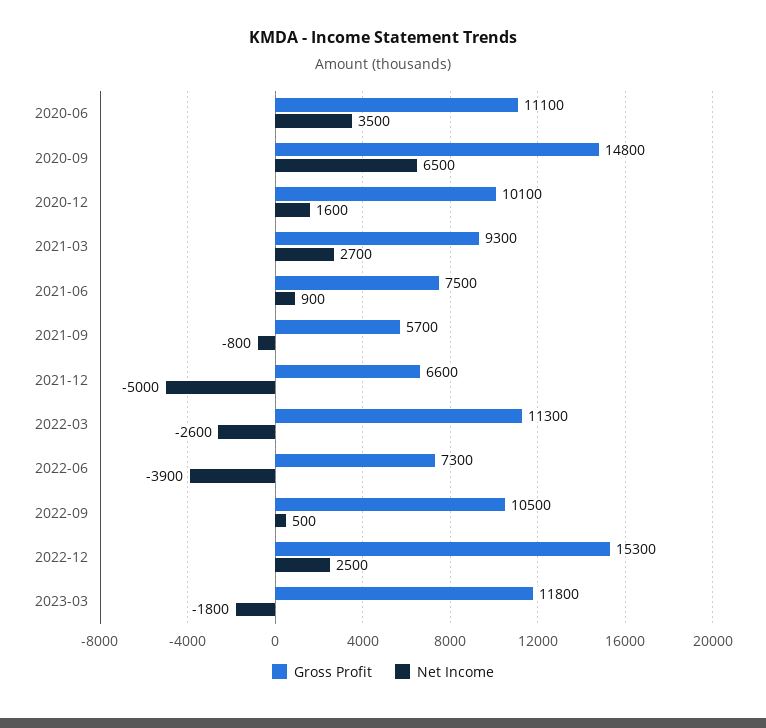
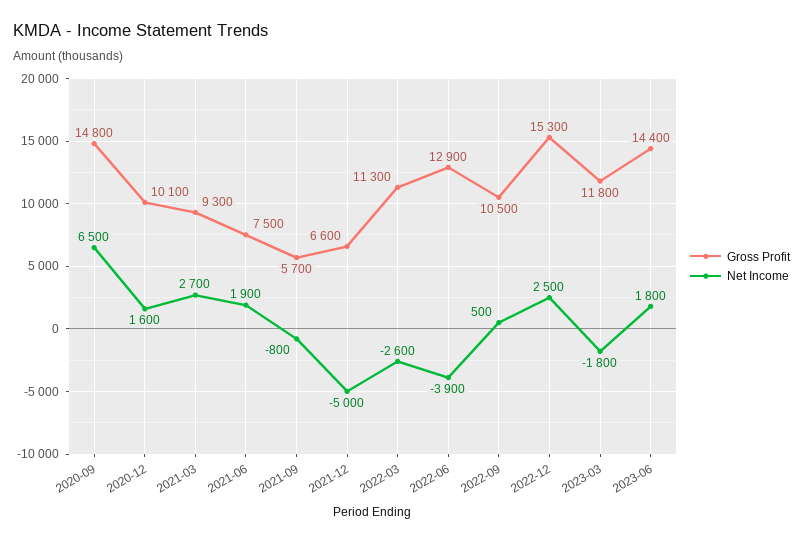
Gross Profit, 2020-06: 11100 -> none
Net Income, 2020-06: 3500 -> none
Net Income, 2021-06: 900 -> 1900
Gross Profit, 2022-06: 7300 -> 12900
Gross Profit, 2023-06: none -> 14400
Net Income, 2023-06: none -> 1800

